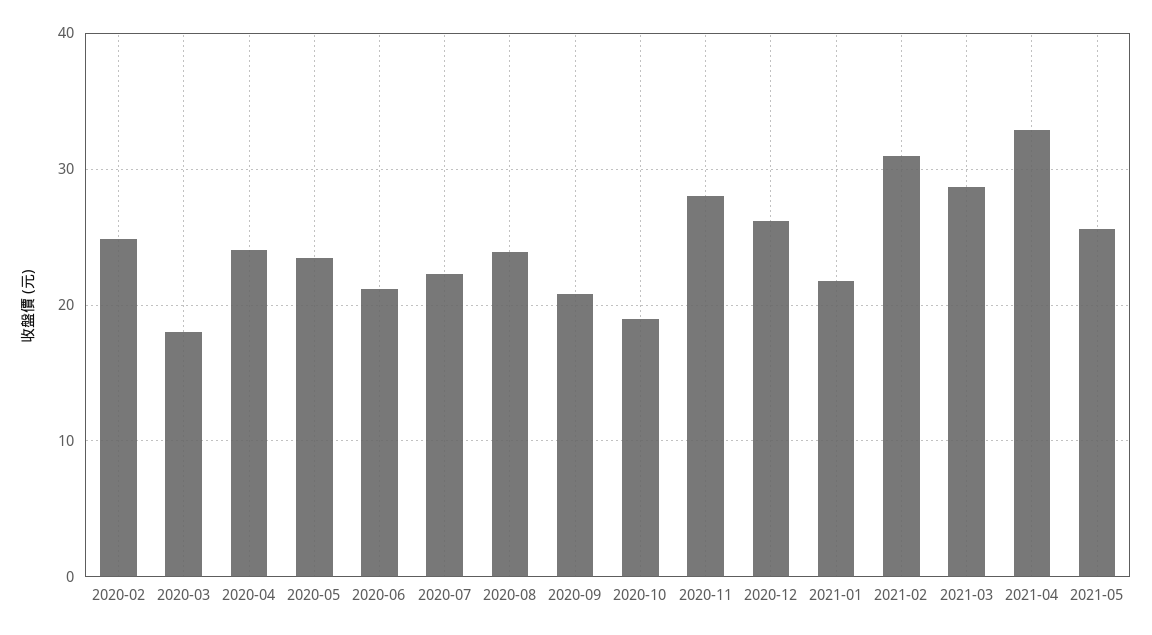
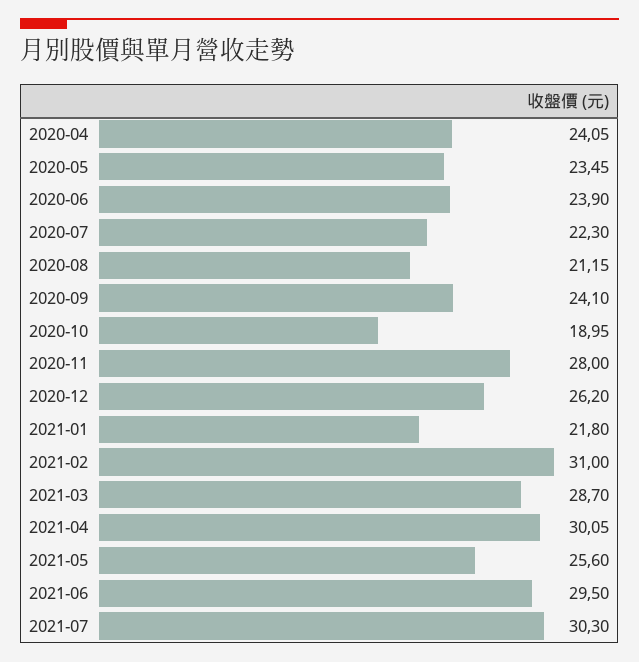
2020-02: 25 -> none
2020-03: 18 -> none
2020-06: 21 -> 23.9
2020-08: 24 -> 21.15
2020-09: 21 -> 24.1
2021-04: 33 -> 30.05
2021-06: none -> 29.5
2021-07: none -> 30.3

